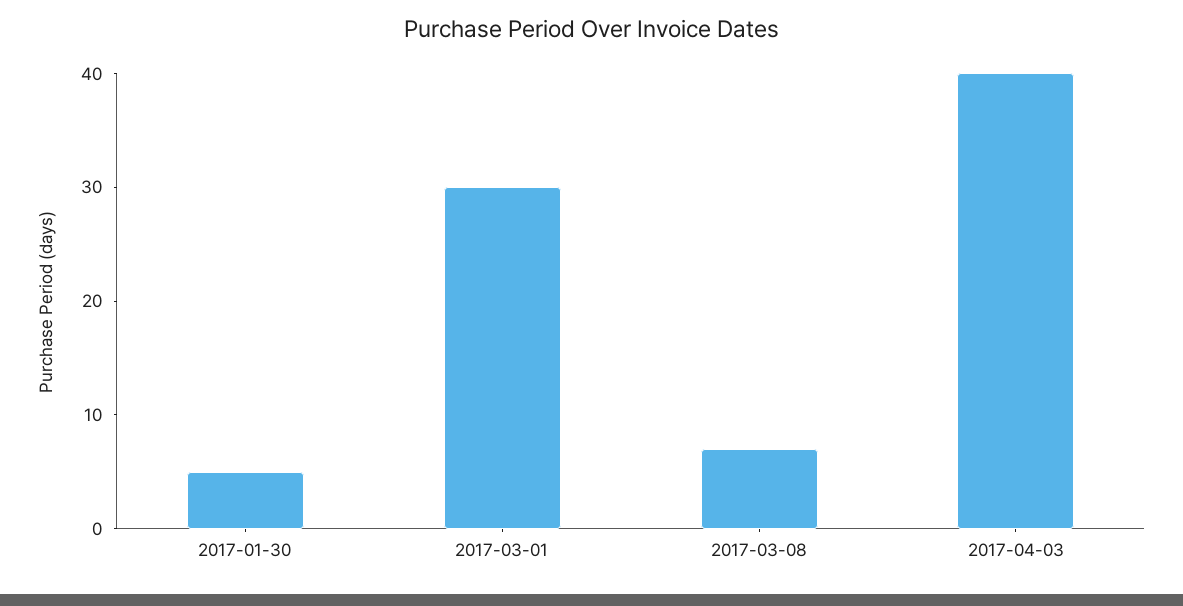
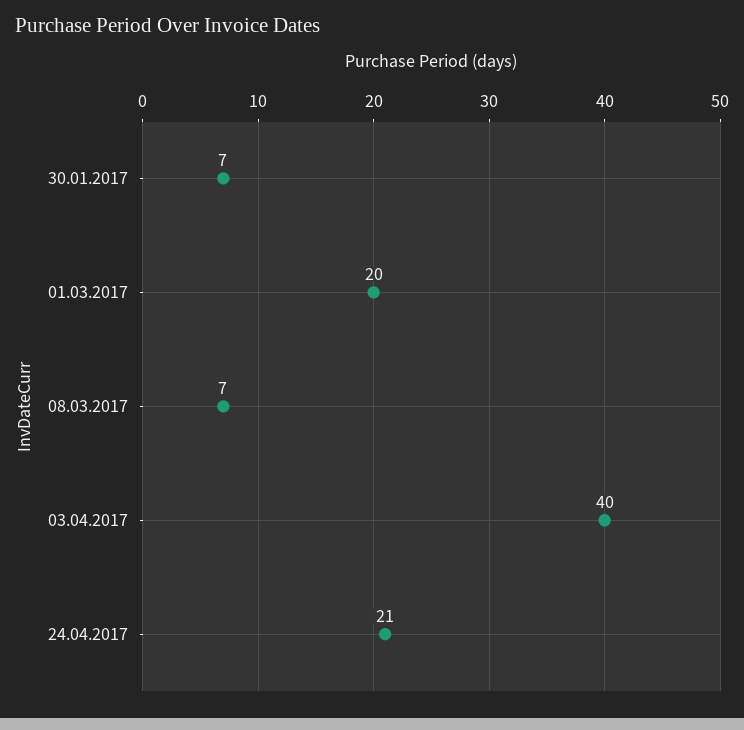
2017-01-30: 5 -> 7
2017-03-01: 30 -> 20
24.04.2017: none -> 21

